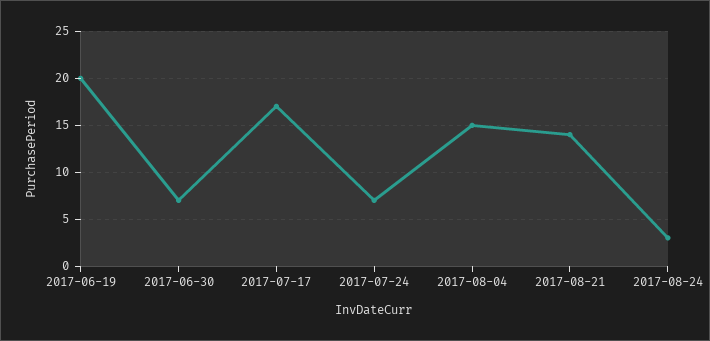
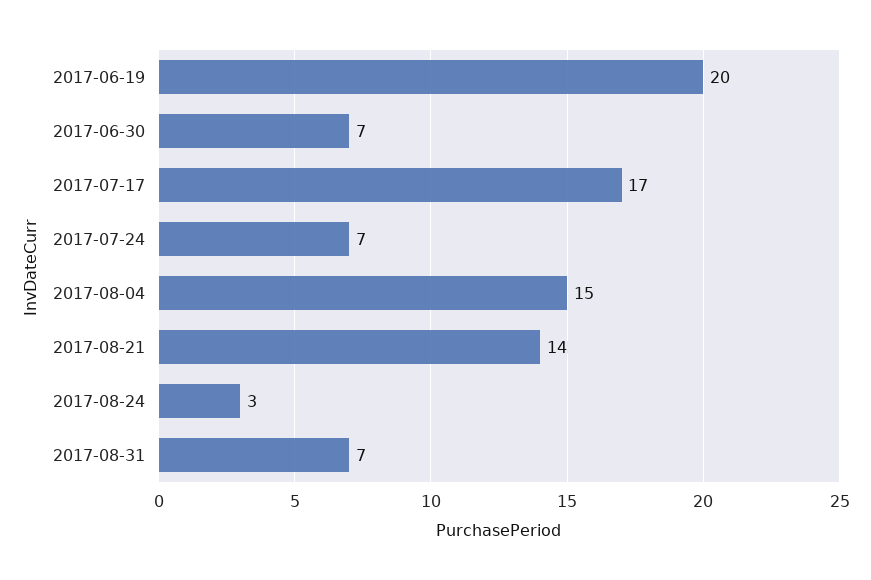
2017-08-31: none -> 7

